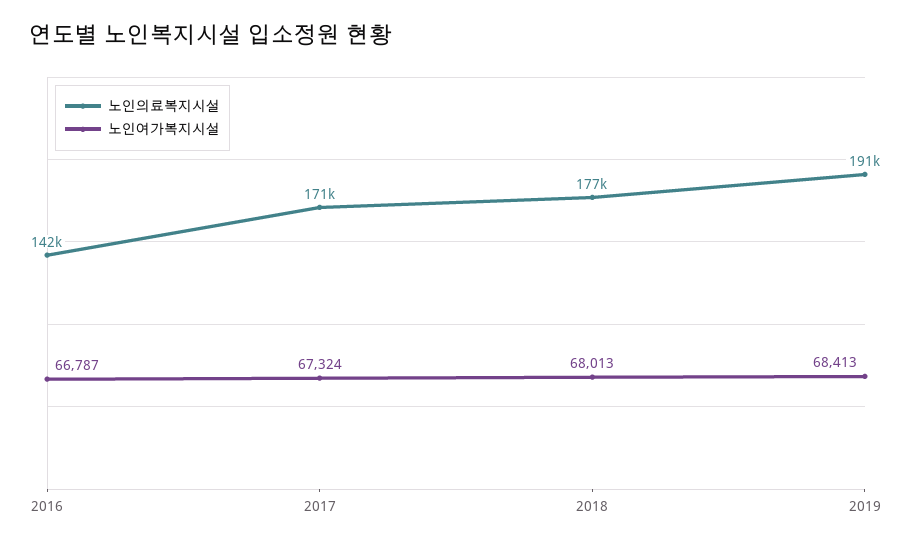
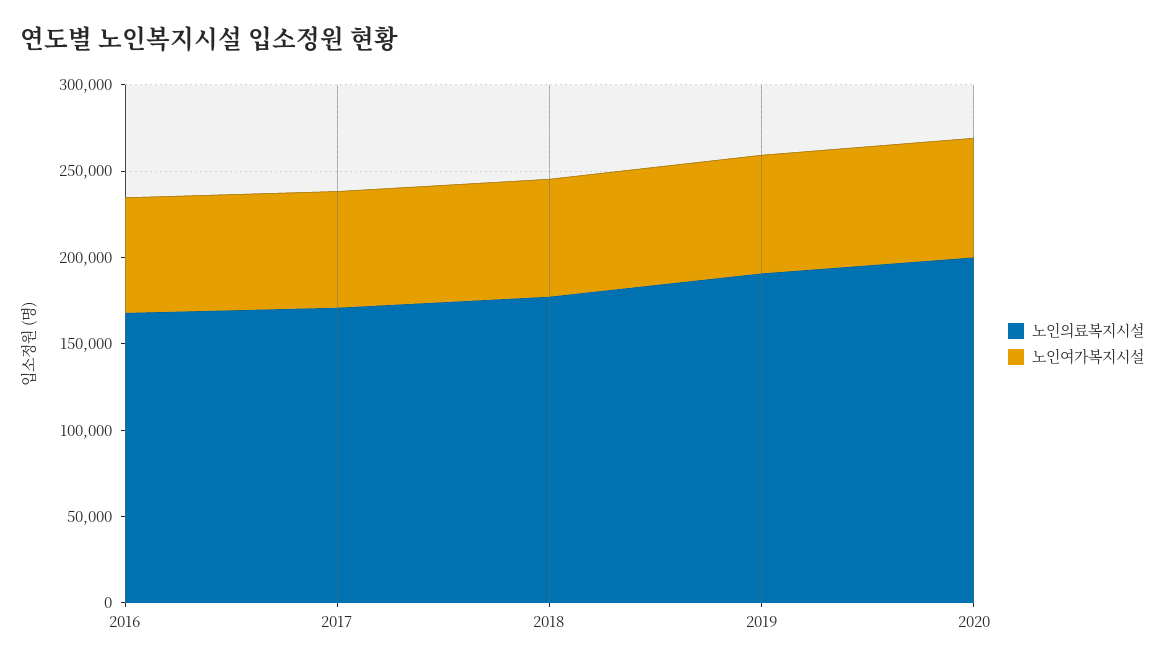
노인의료복지시설, 2016: 142000 -> 170000
노인의료복지시설, 2020: none -> 200000
노인여가복지시설, 2020: none -> 70000

